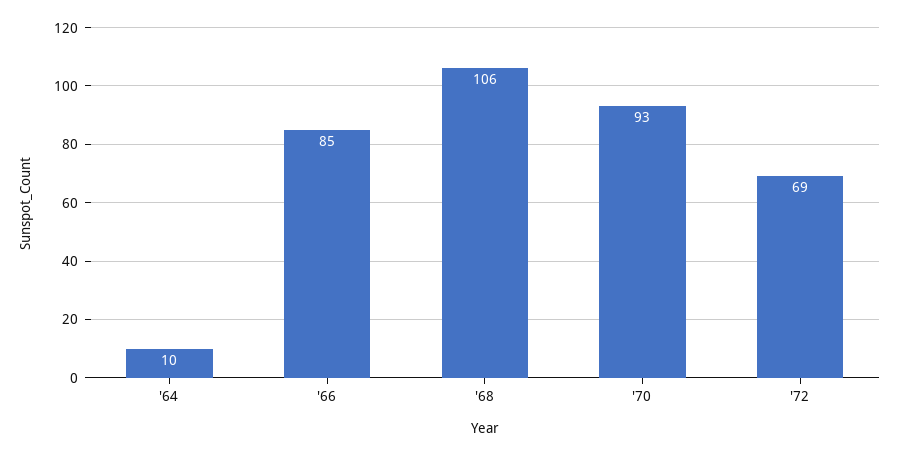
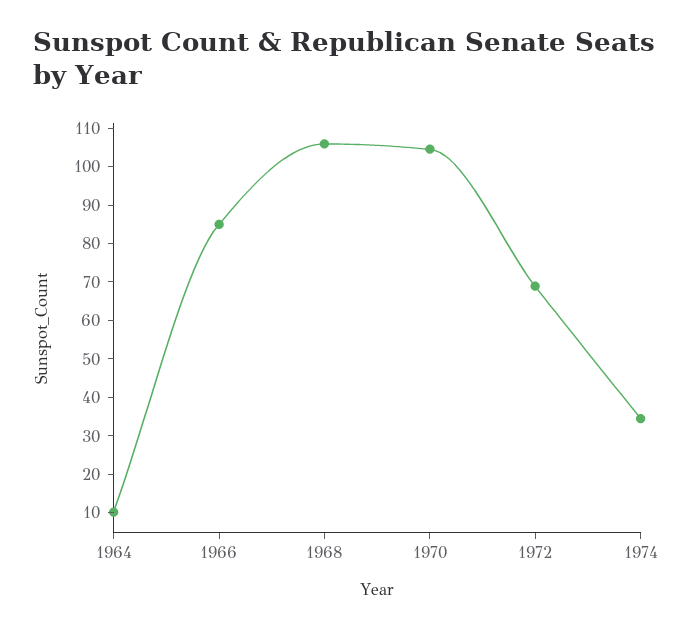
'70: 93 -> 105
1974: none -> 35

